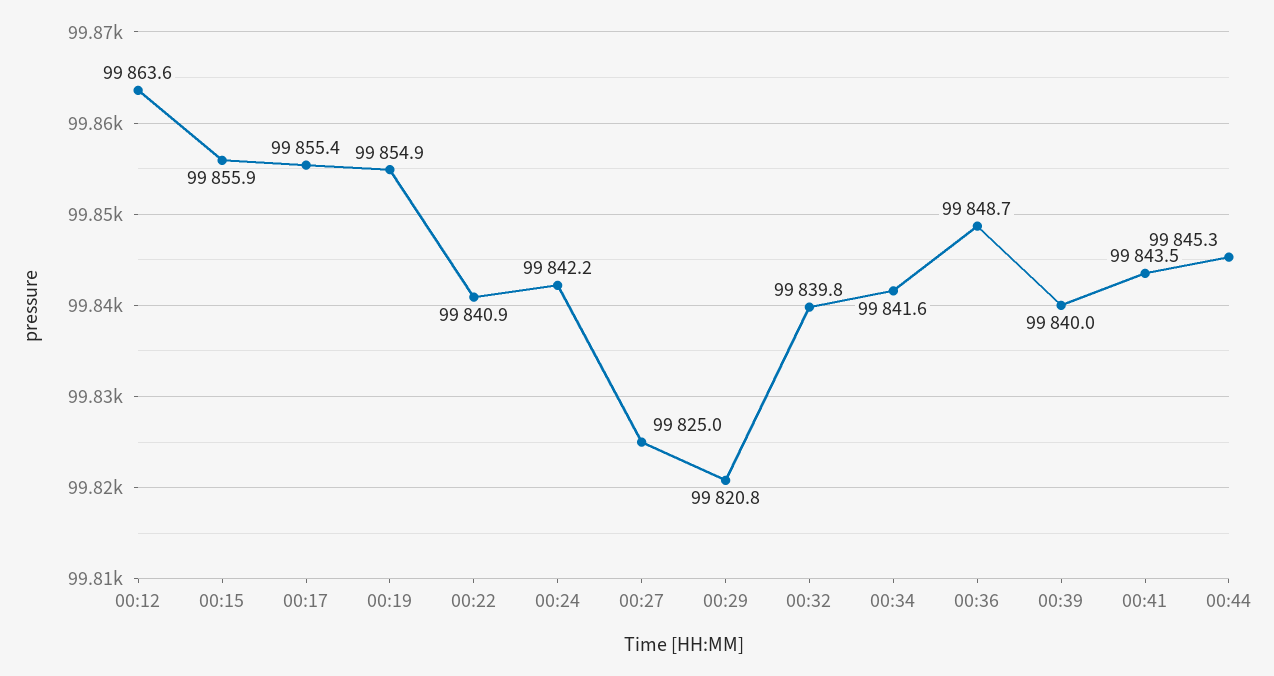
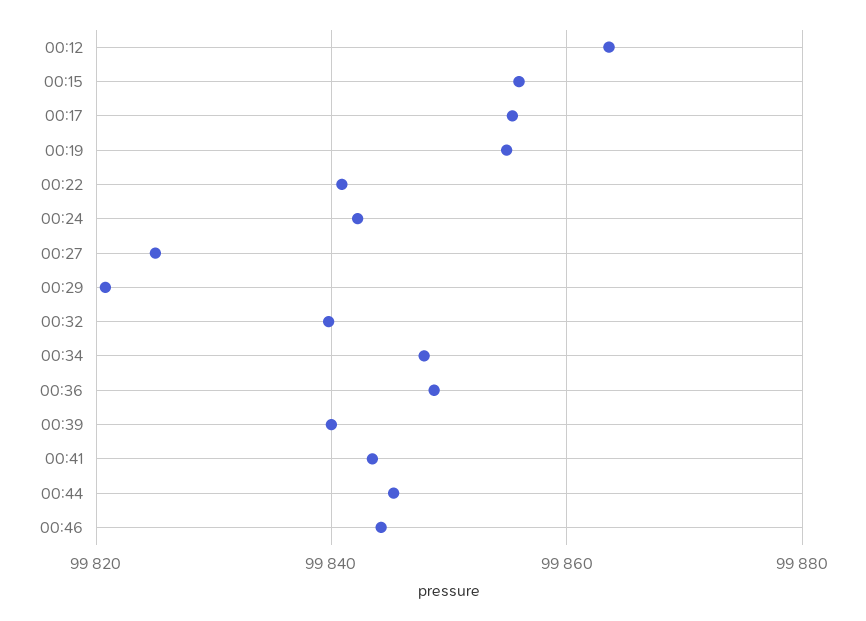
00:34: 99841.6 -> 99848
00:46: none -> 99844

